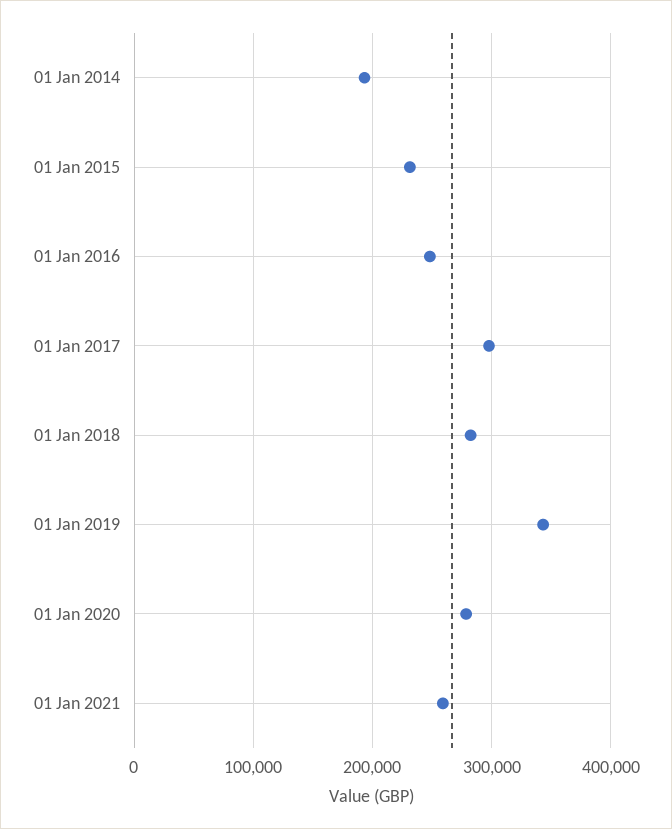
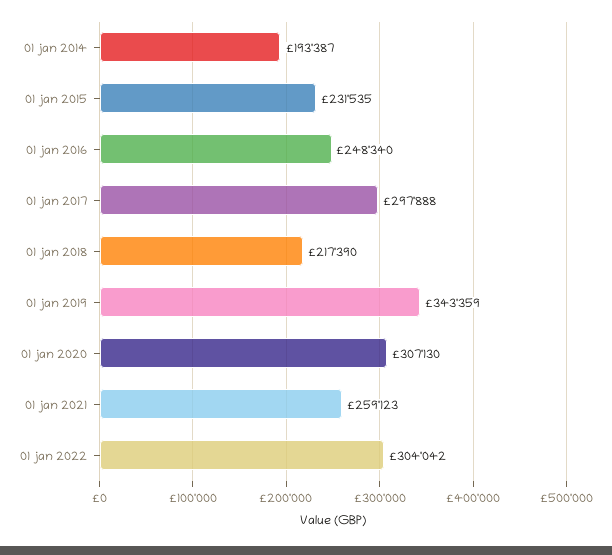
01 Jan 2018: 280000 -> 217390
01 Jan 2020: 280000 -> 307130
01 jan 2022: none -> 304042

